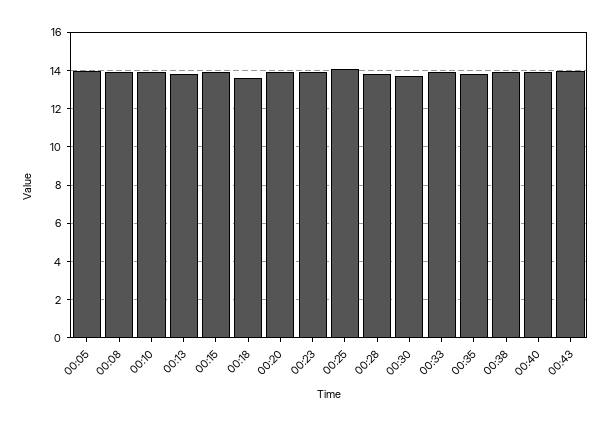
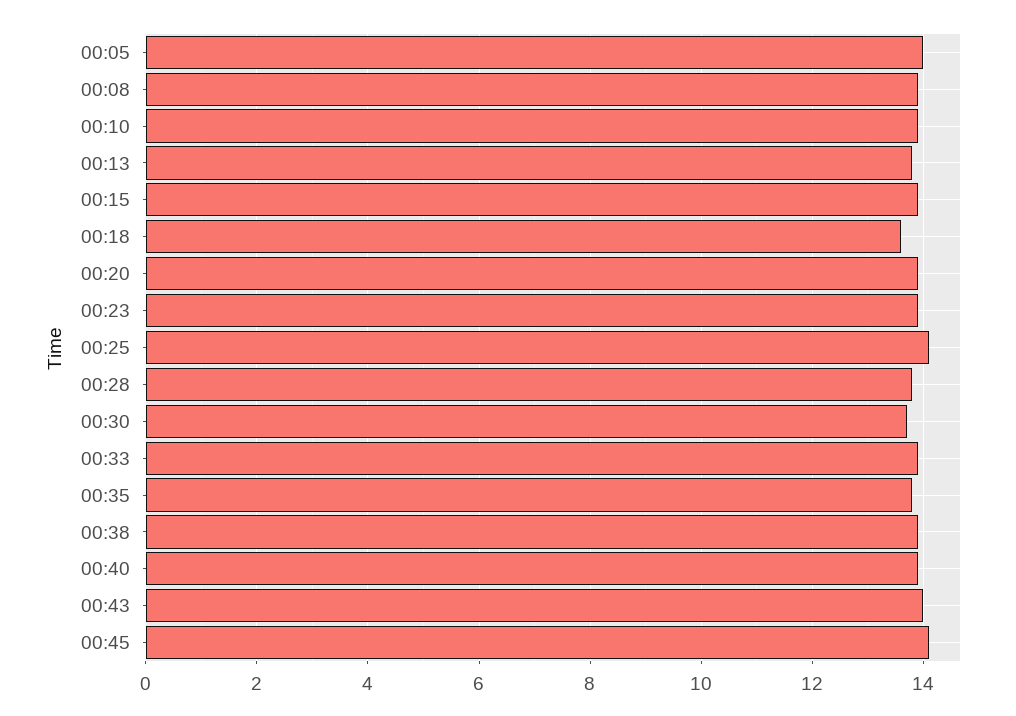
00:45: none -> 14

